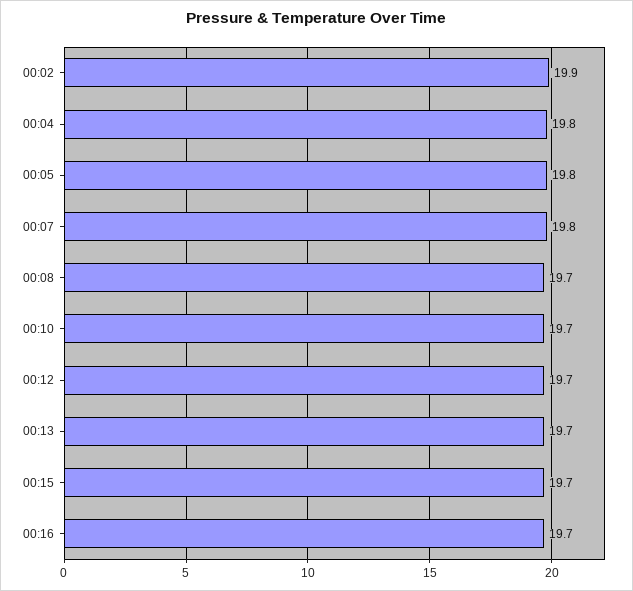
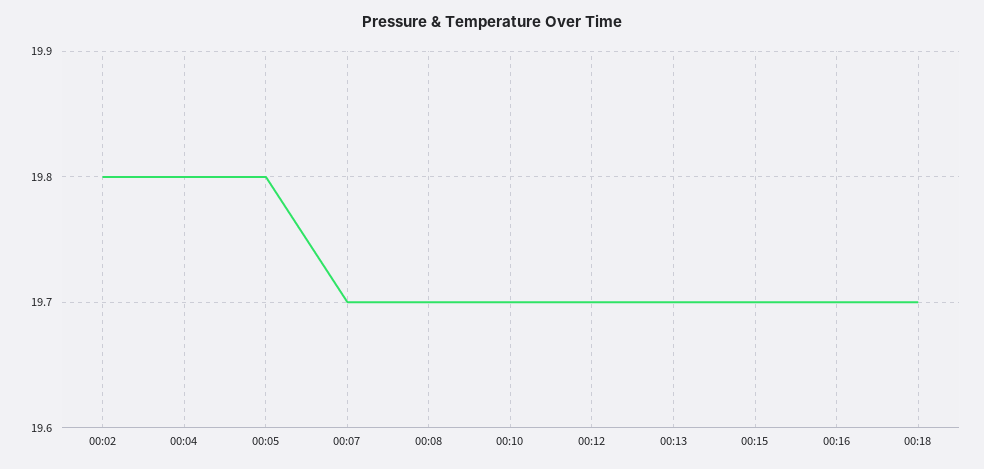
00:02: 19.9 -> 19.8
00:07: 19.8 -> 19.7
00:18: none -> 19.7

